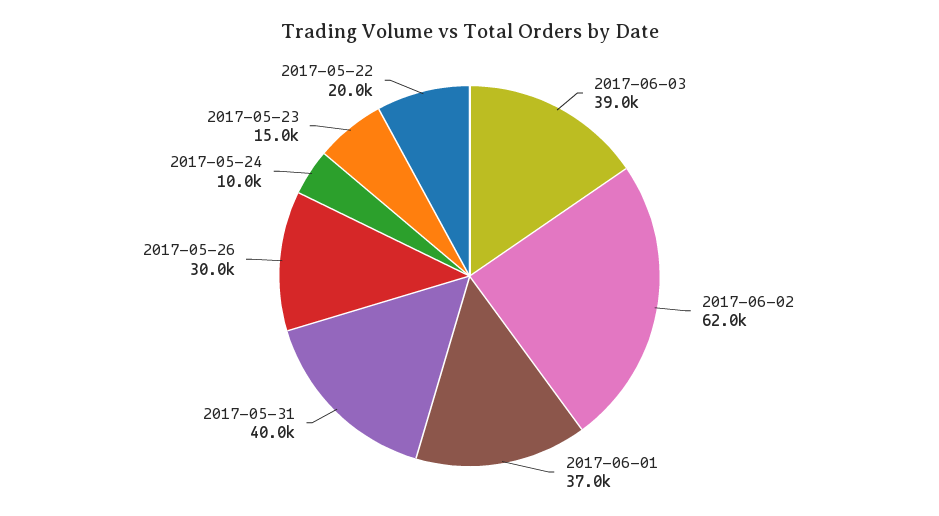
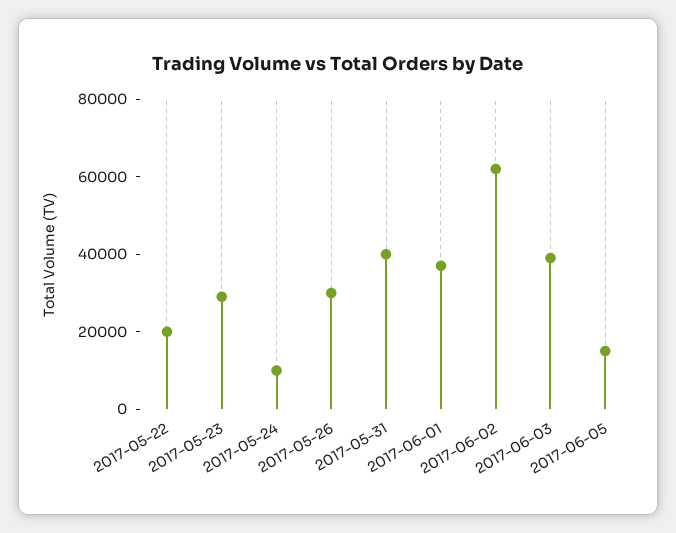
2017-05-23: 15000 -> 30000
2017-06-05: none -> 15000

